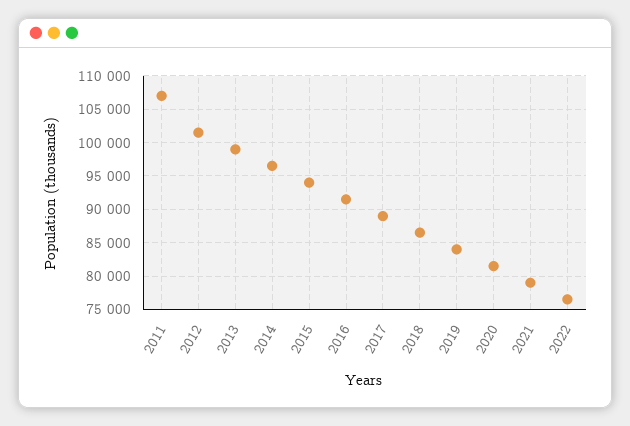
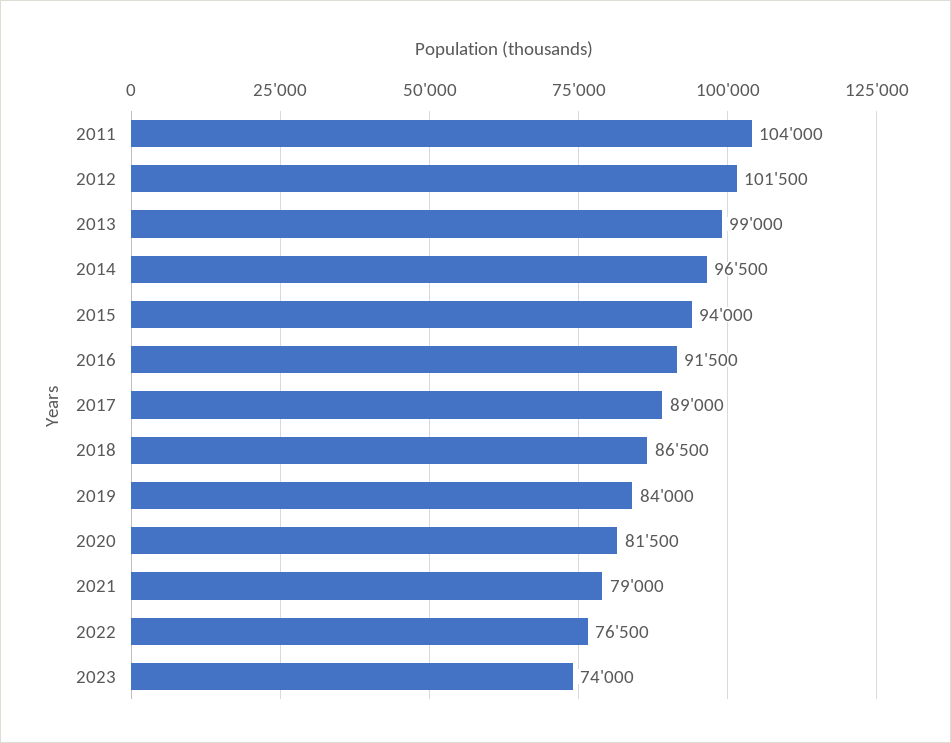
2011: 107000 -> 104000
2023: none -> 74000

